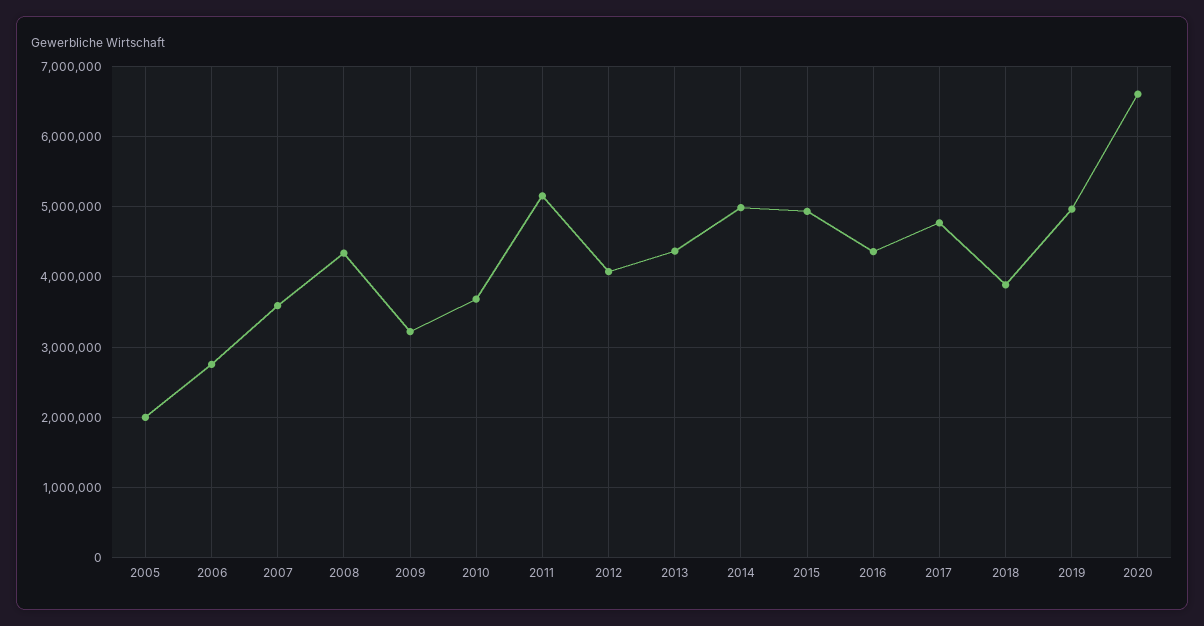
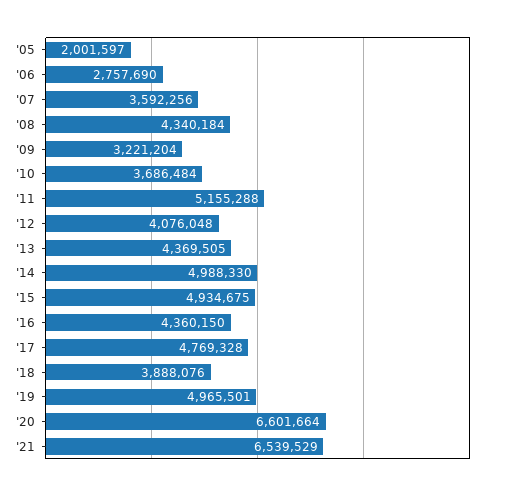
'21: none -> 6539529

